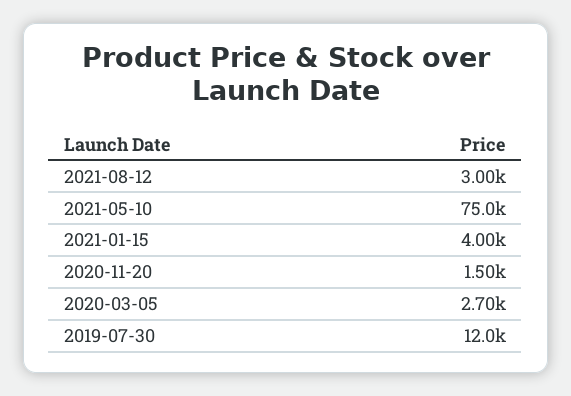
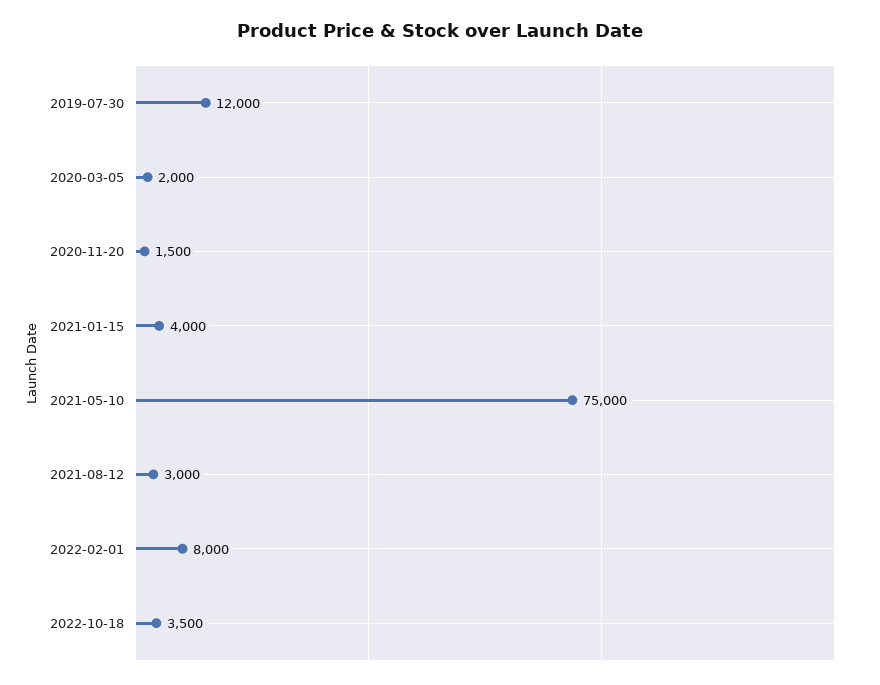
2020-03-05: 2700 -> 2000
2022-02-01: none -> 8000
2022-10-18: none -> 3500

